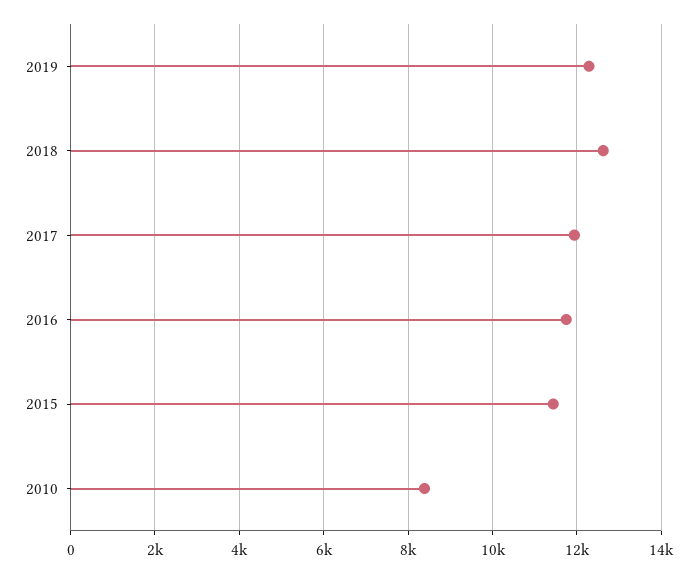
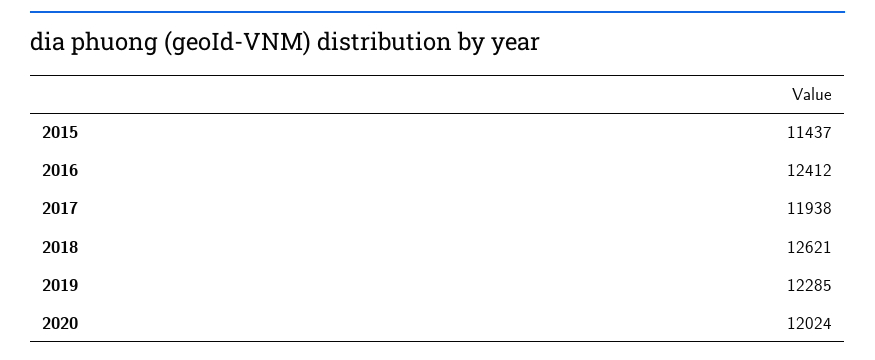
2016: 11800 -> 12412
2010: 8400 -> none
2020: none -> 12024

